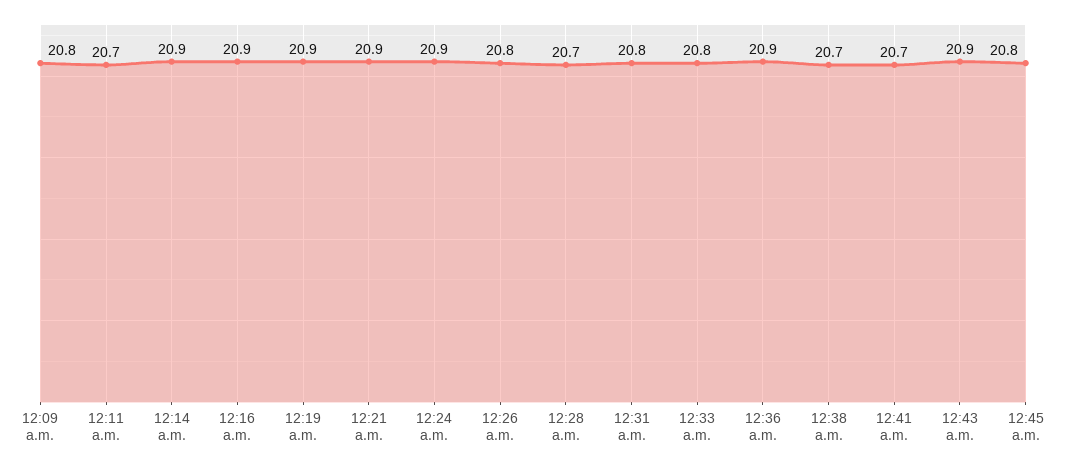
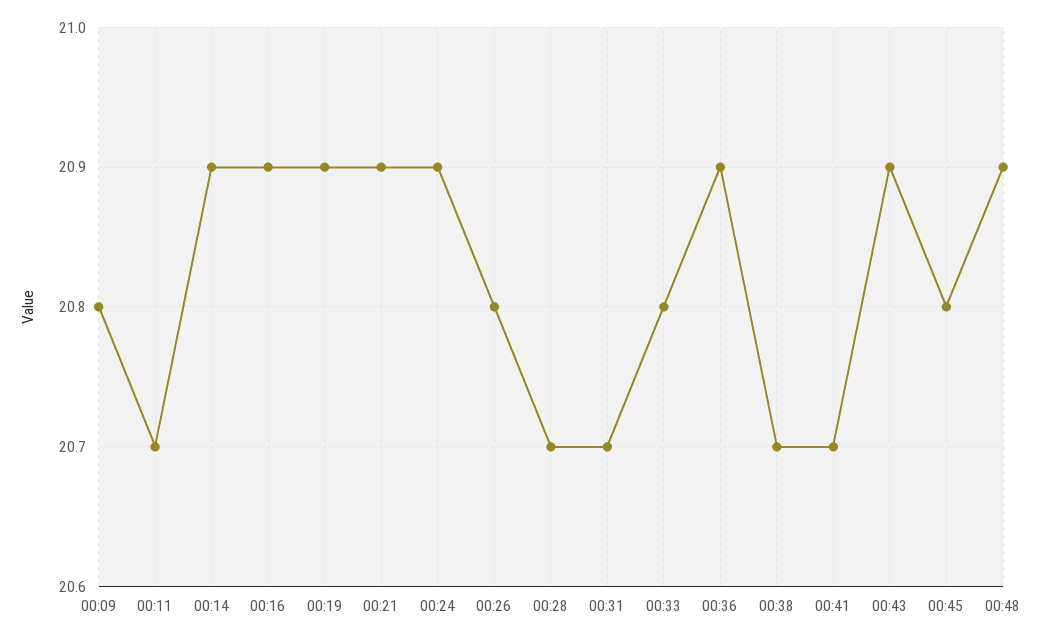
12:31 a.m.: 20.8 -> 20.7
00:48: none -> 20.9

